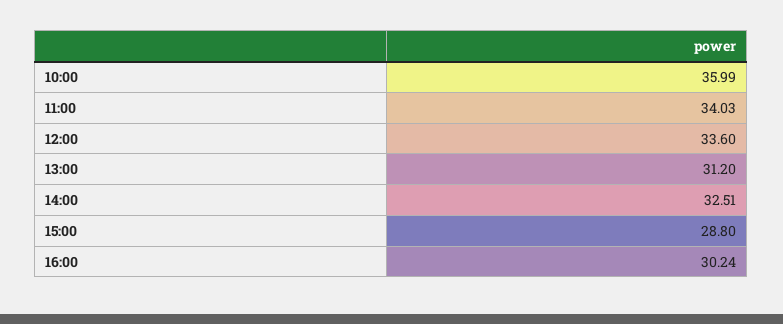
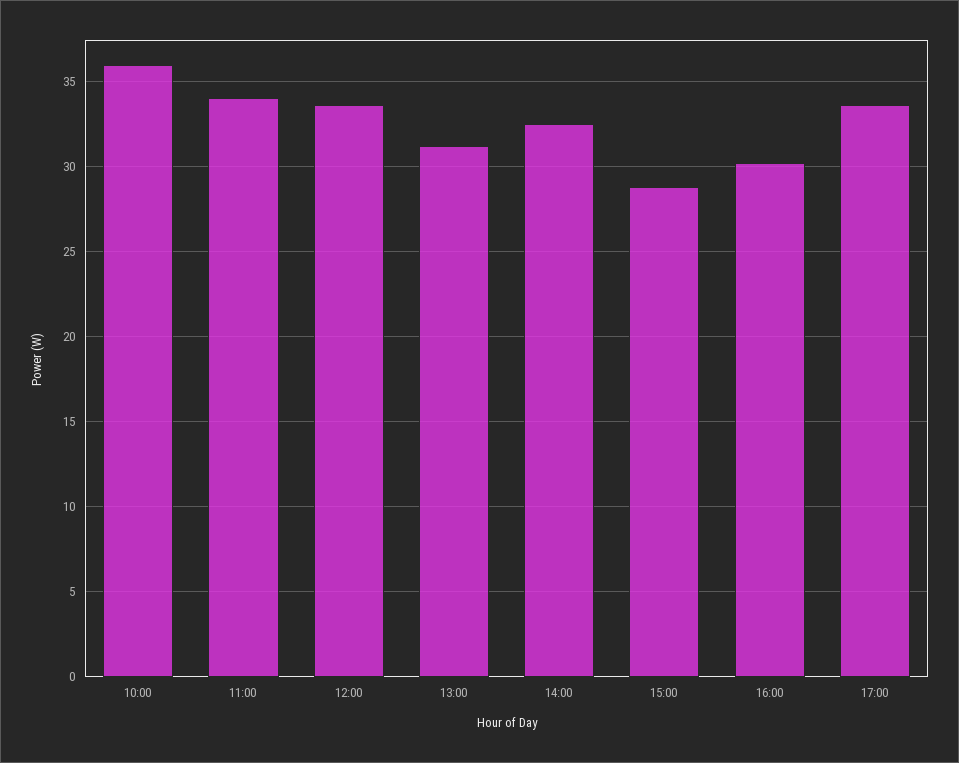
17:00: none -> 33.5

